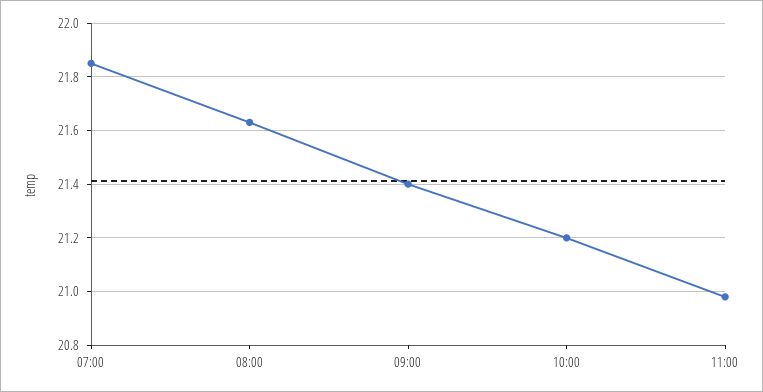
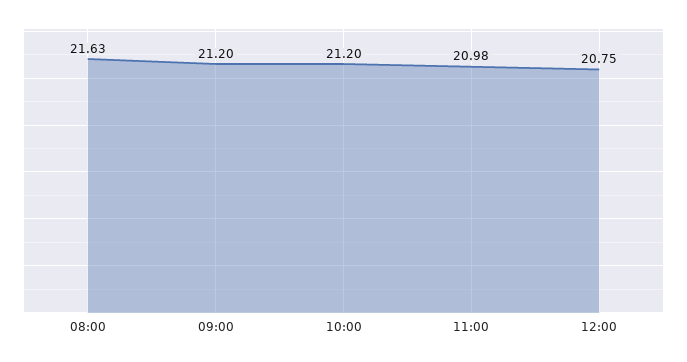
07:00: 21.85 -> none
09:00: 21.4 -> 21.2
12:00: none -> 20.75

